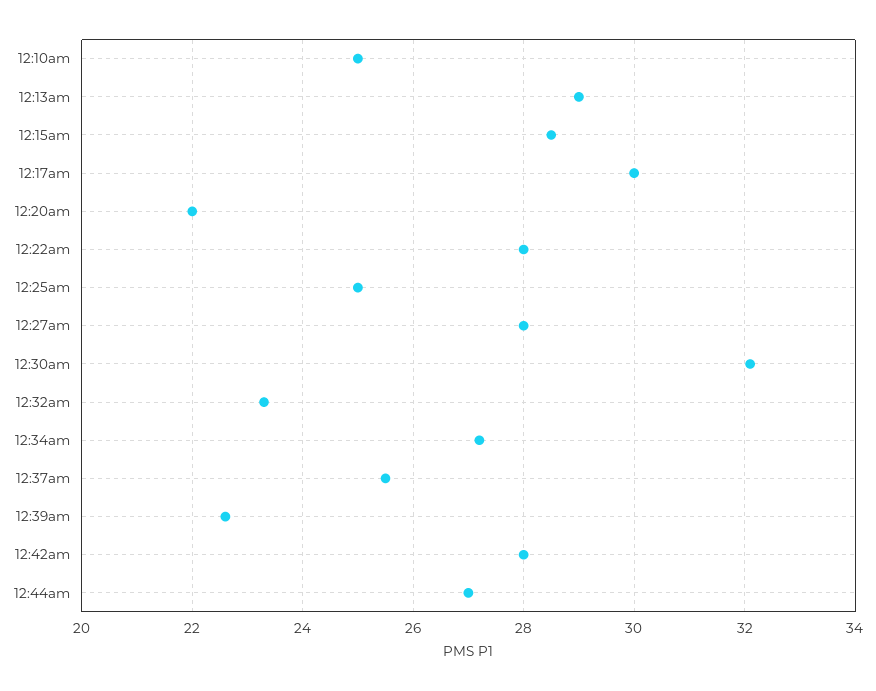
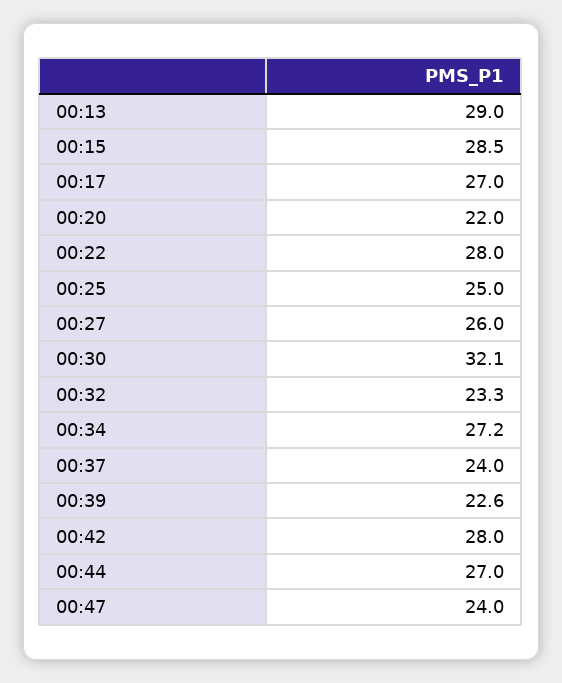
12:10am: 25 -> none
12:17am: 30 -> 27
12:27am: 28 -> 26
12:37am: 25.5 -> 24
00:47: none -> 24

